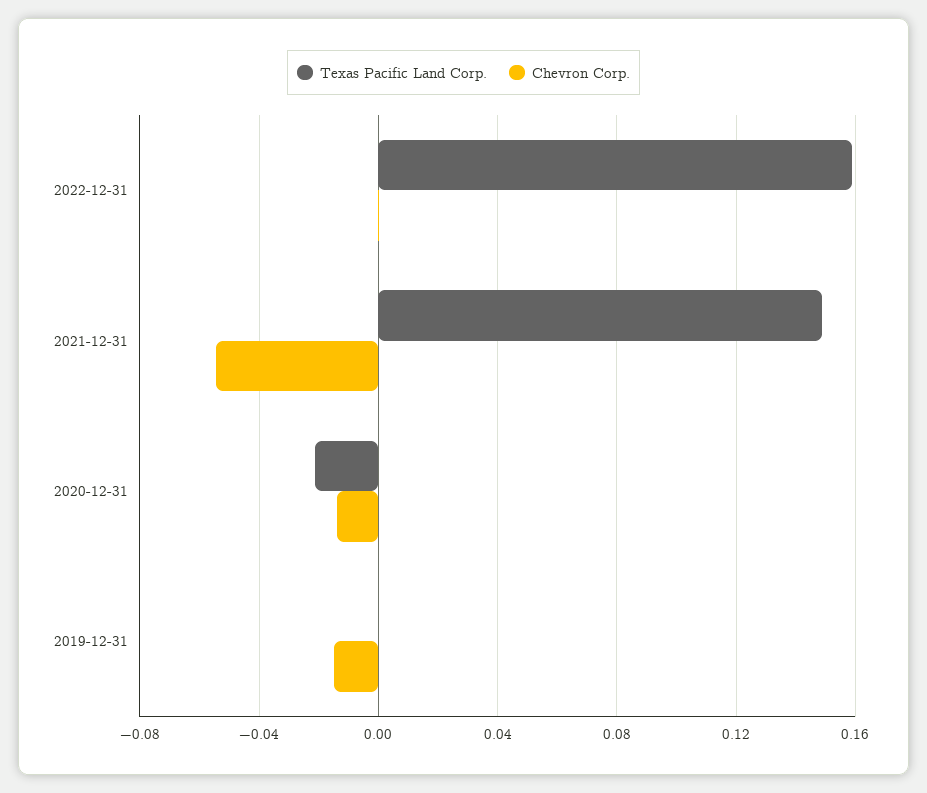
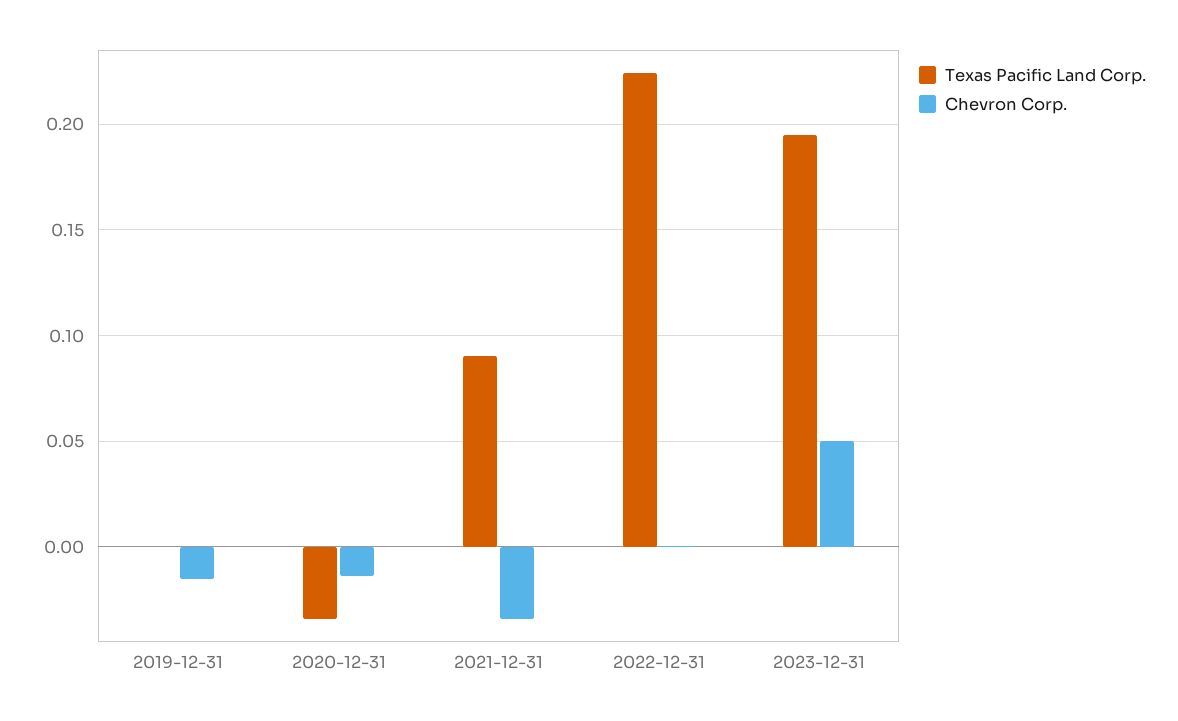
Texas Pacific Land Corp., 2022-12-31: 0.16 -> 0.225
Texas Pacific Land Corp., 2021-12-31: 0.15 -> 0.09
Chevron Corp., 2021-12-31: -0.055 -> -0.035
Texas Pacific Land Corp., 2020-12-31: -0.02 -> -0.035
Texas Pacific Land Corp., 2023-12-31: none -> 0.195
Chevron Corp., 2023-12-31: none -> 0.05

